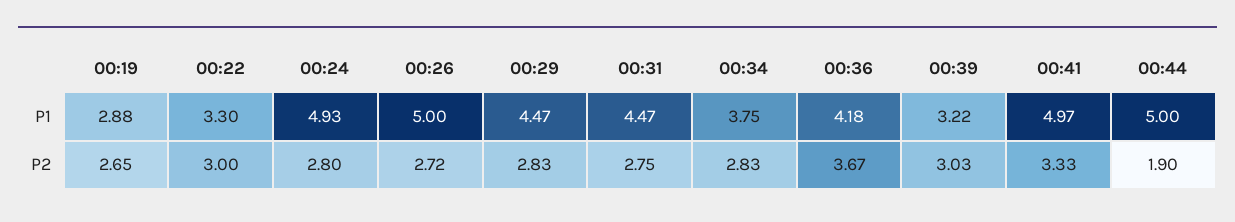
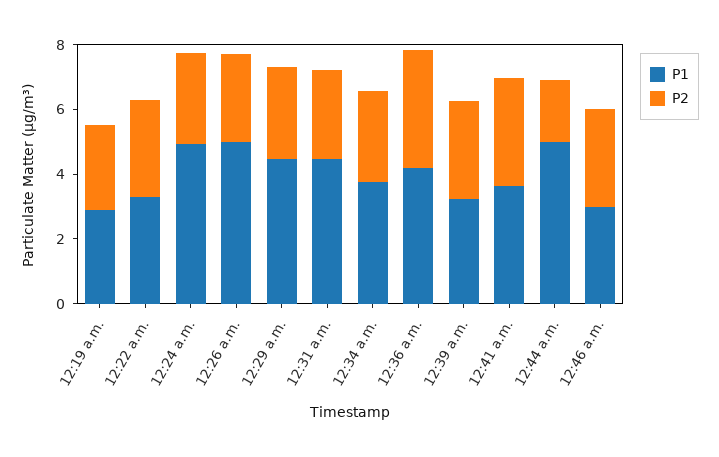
P1, 00:41: 4.97 -> 3.5
P1, 12:46 a.m.: none -> 3
P2, 12:46 a.m.: none -> 3

